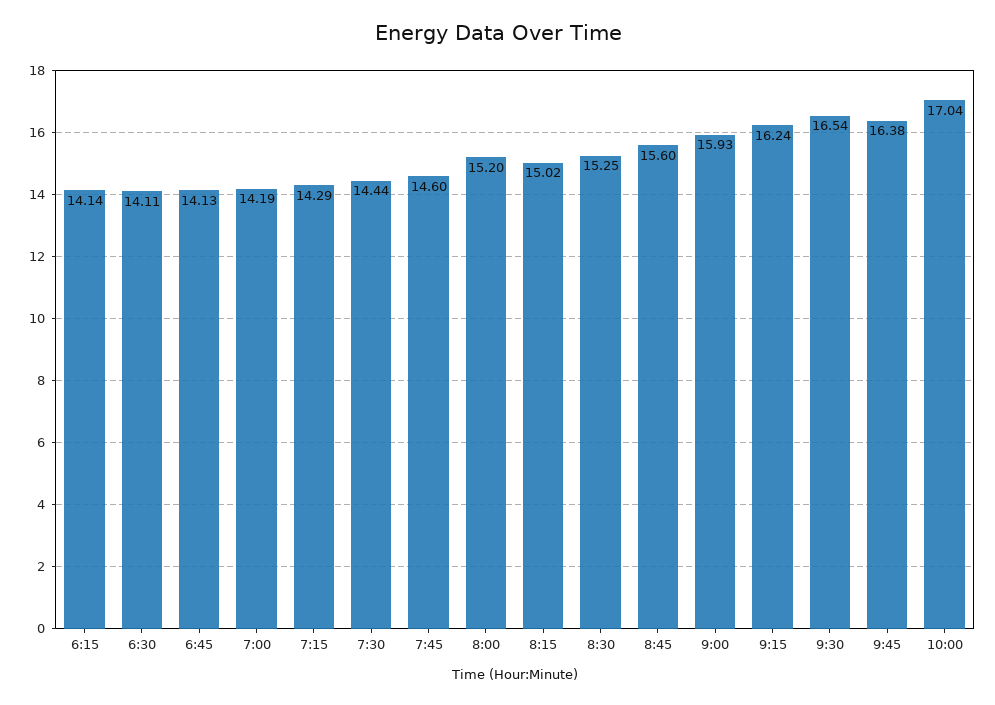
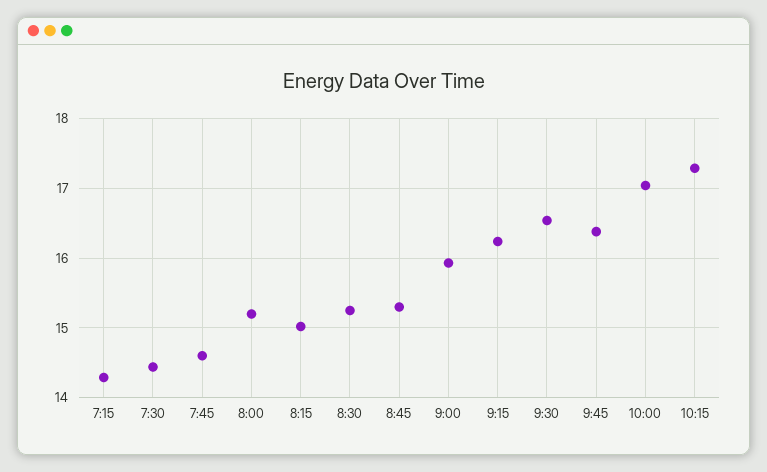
6:15: 14.14 -> none
6:30: 14.11 -> none
6:45: 14.13 -> none
7:00: 14.19 -> none
8:45: 15.6 -> 15.3
10:15: none -> 17.3

